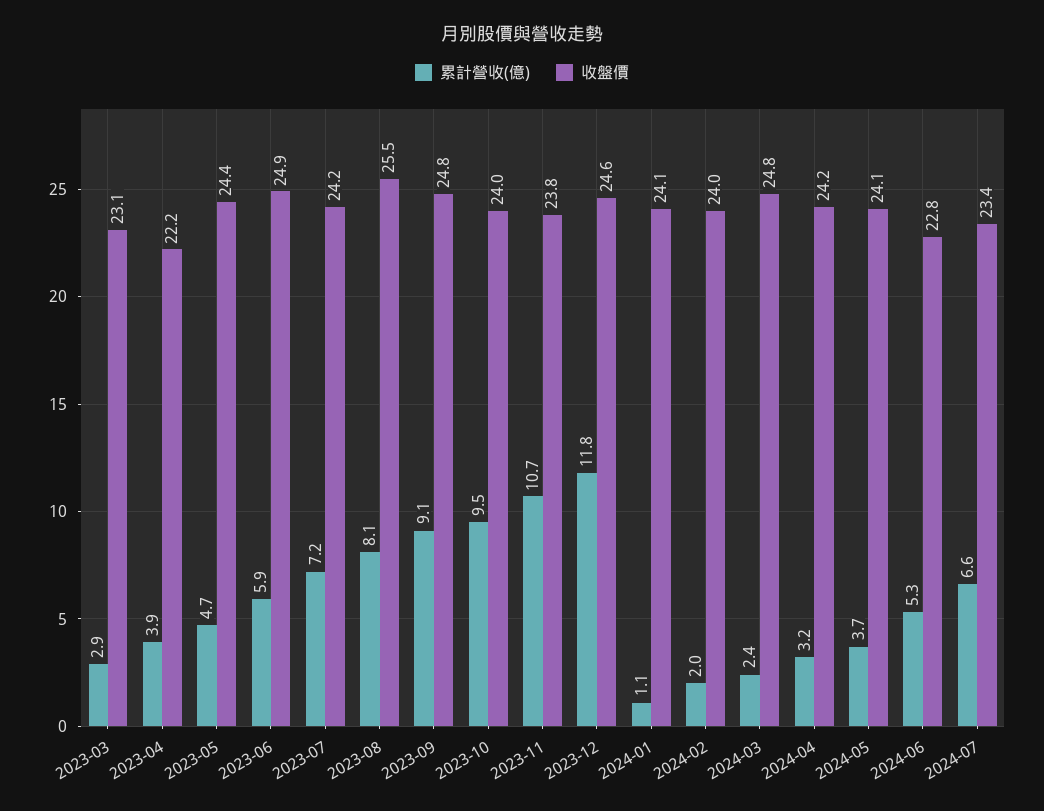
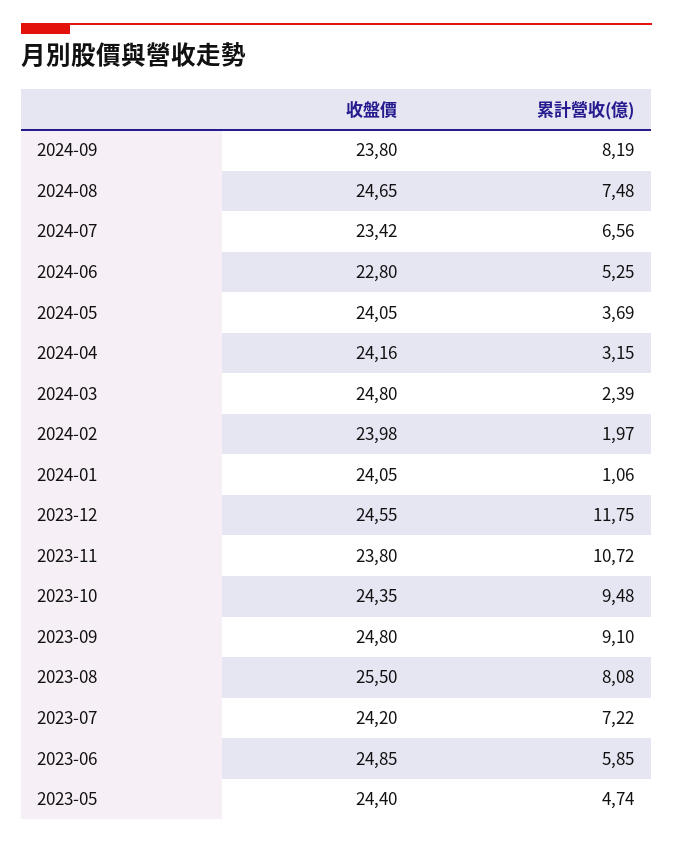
累計營收(億), 2023-03: 2.9 -> none
收盤價, 2023-03: 23.1 -> none
累計營收(億), 2023-04: 3.9 -> none
收盤價, 2023-04: 22.2 -> none
收盤價, 2023-10: 24 -> 24.35
收盤價, 2024-09: none -> 23.8
累計營收(億), 2024-09: none -> 8.19
收盤價, 2024-08: none -> 24.65
累計營收(億), 2024-08: none -> 7.48

